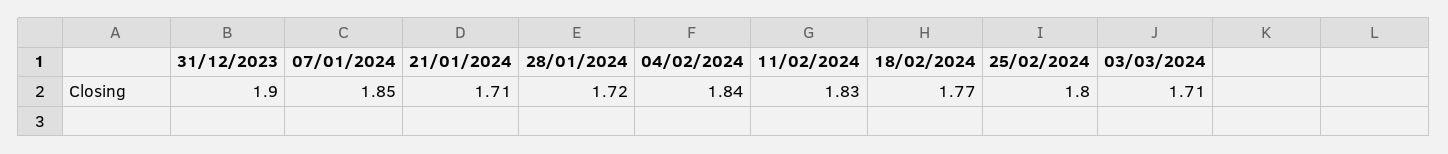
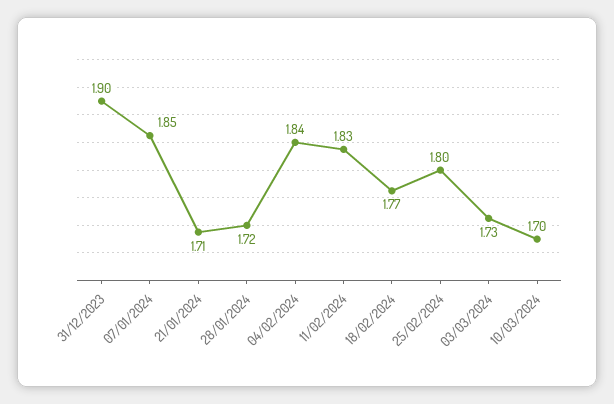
03/03/2024: 1.71 -> 1.73
10/03/2024: none -> 1.7

